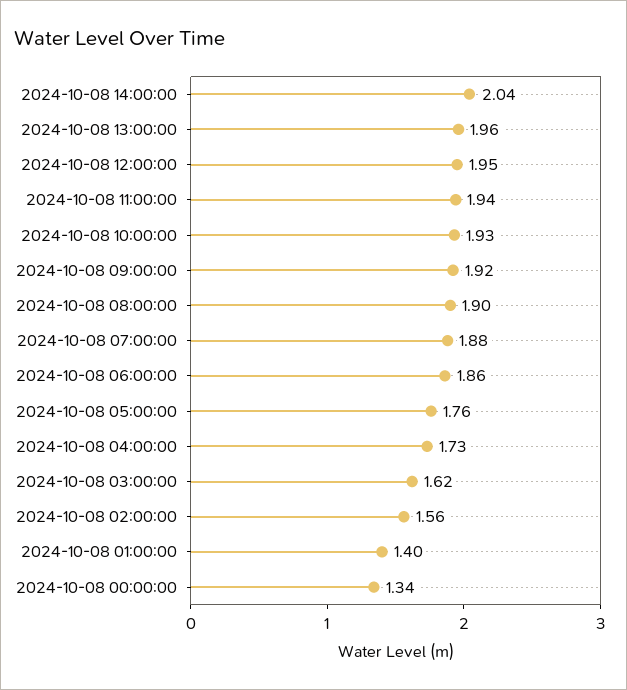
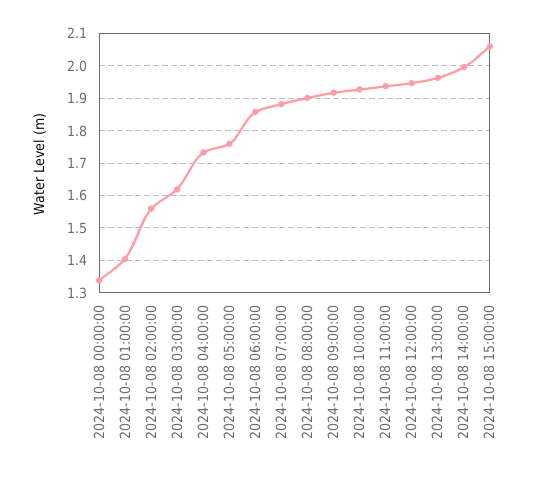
2024-10-08 14:00:00: 2.04 -> 2
2024-10-08 15:00:00: none -> 2.06

